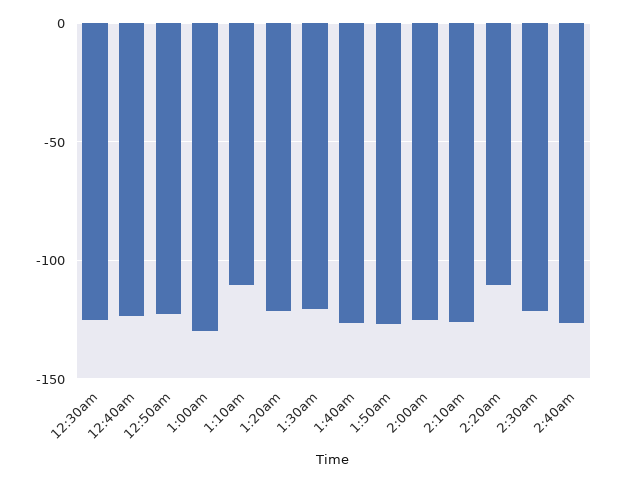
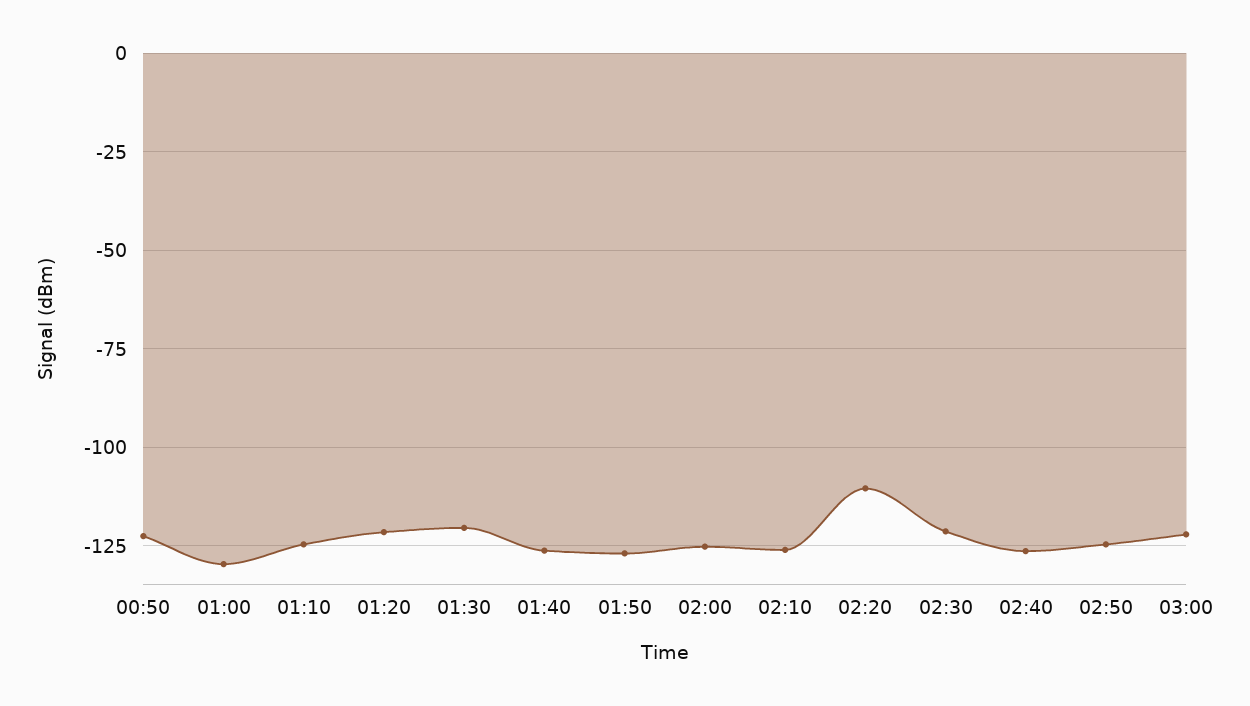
12:30am: -125 -> none
12:40am: -125 -> none
1:10am: -110 -> -125
02:50: none -> -125
03:00: none -> -122.5

